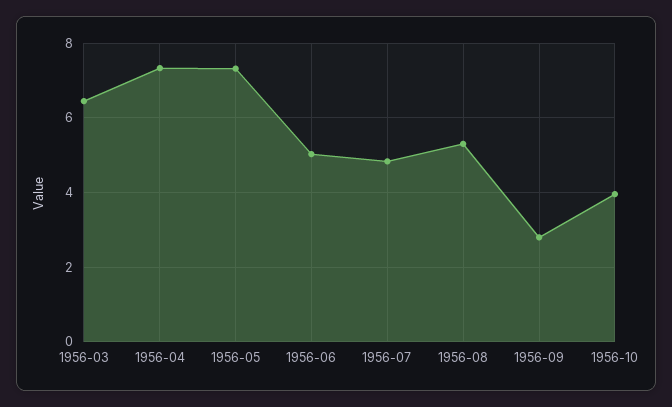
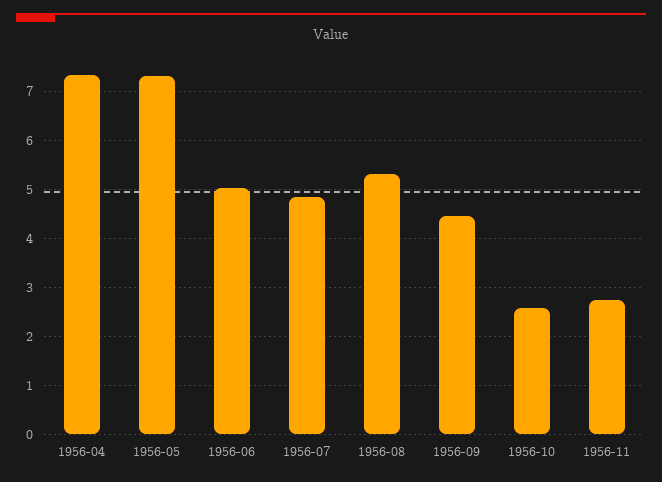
1956-03: 6.4 -> none
1956-09: 2.8 -> 4.4
1956-10: 4 -> 2.6
1956-11: none -> 2.8

